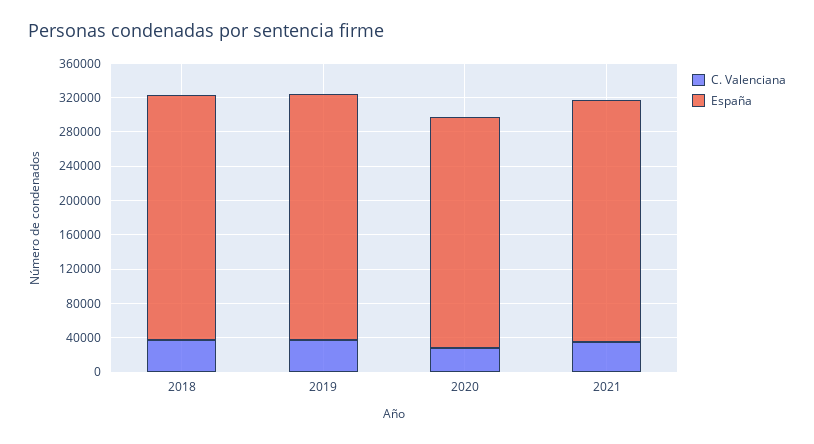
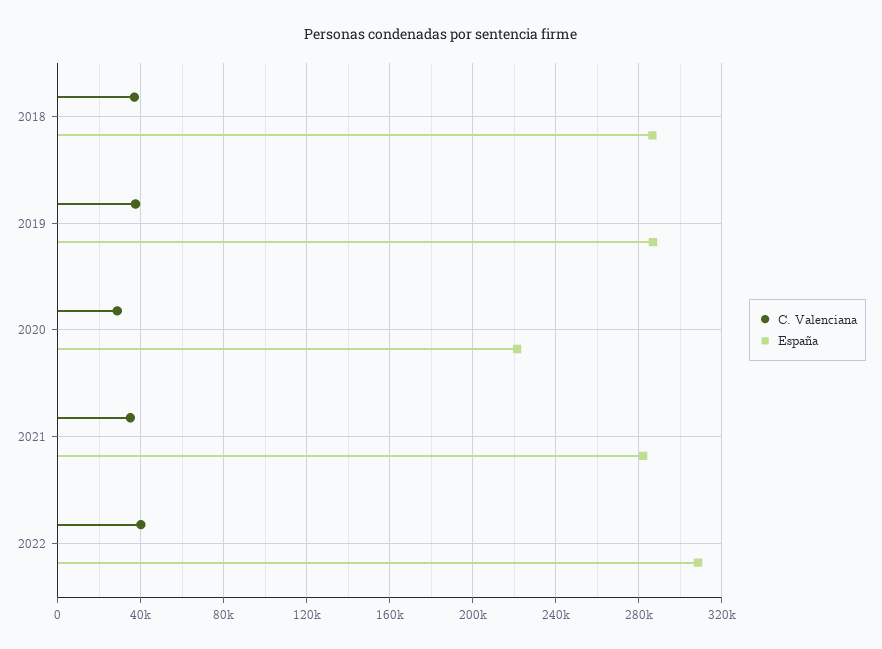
España, 2020: 270000 -> 220000
C. Valenciana, 2022: none -> 40000
España, 2022: none -> 310000

